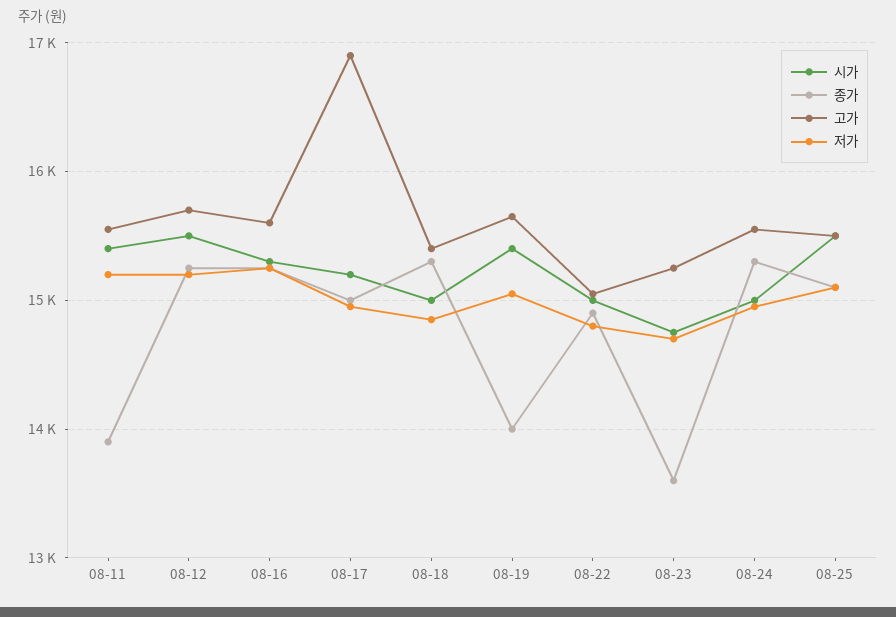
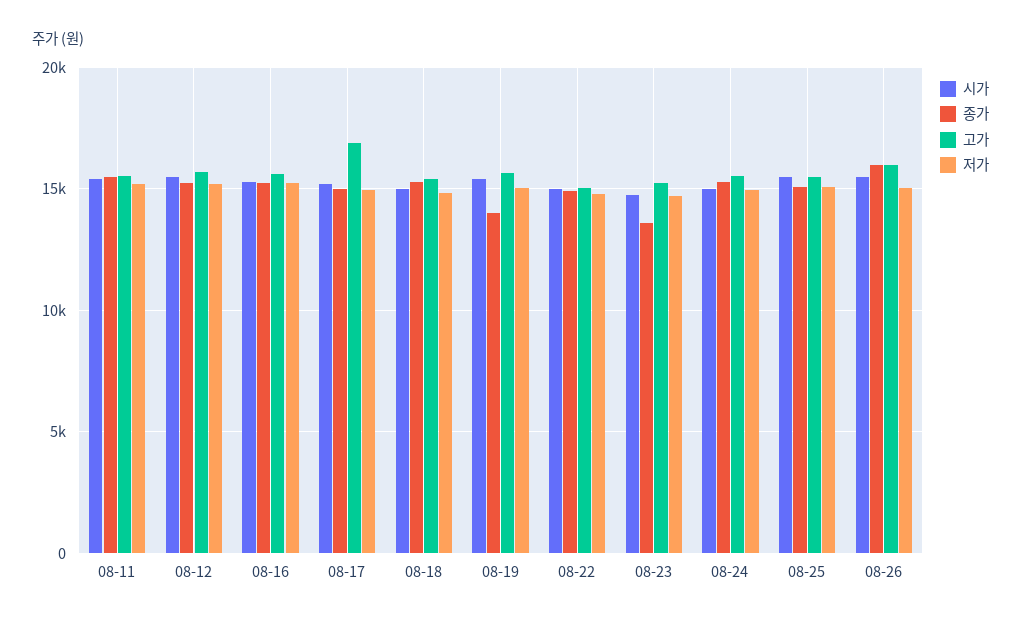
종가, 08-11: 13900 -> 15500
시가, 08-26: none -> 15500
종가, 08-26: none -> 16000
고가, 08-26: none -> 16000
저가, 08-26: none -> 15000

